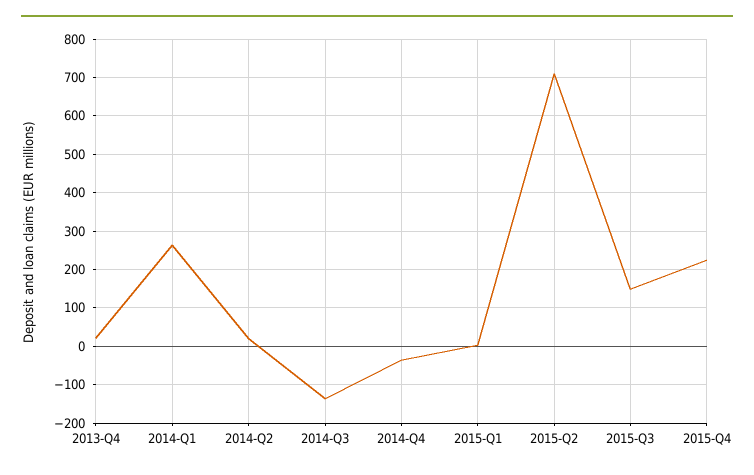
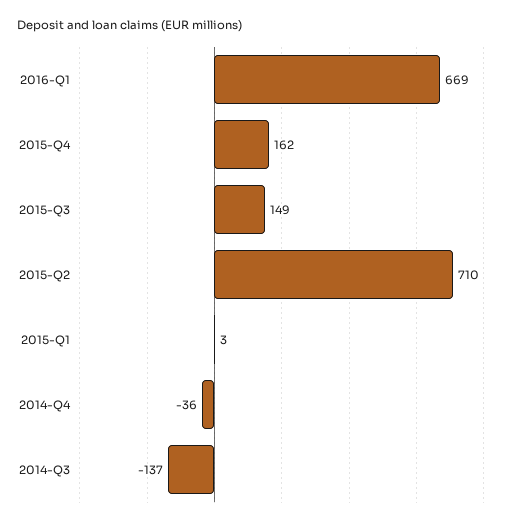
2013-Q4: 20 -> none
2014-Q1: 260 -> none
2014-Q2: 20 -> none
2015-Q4: 220 -> 162
2016-Q1: none -> 669

